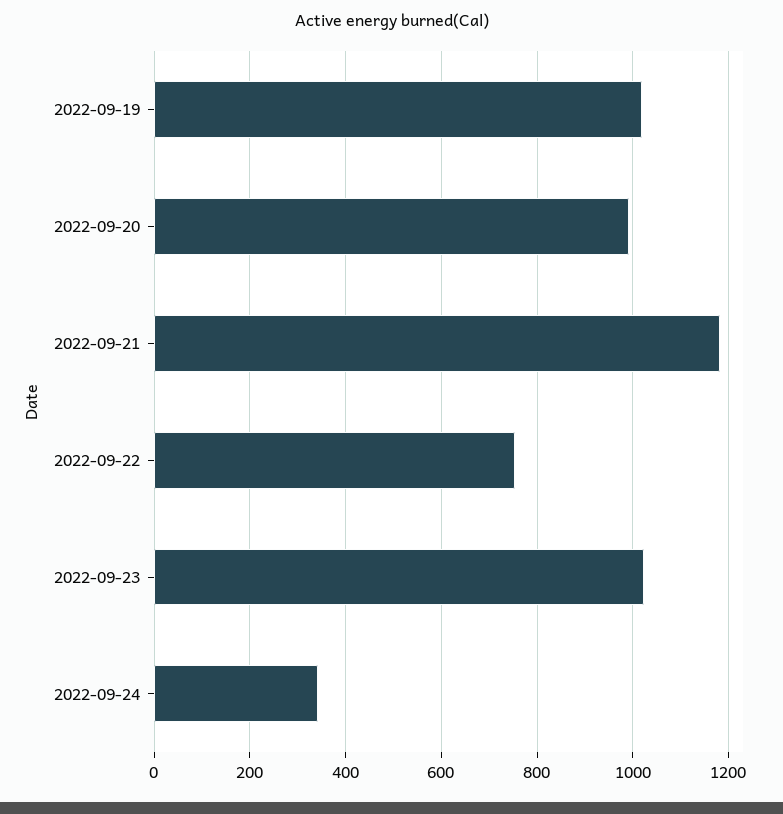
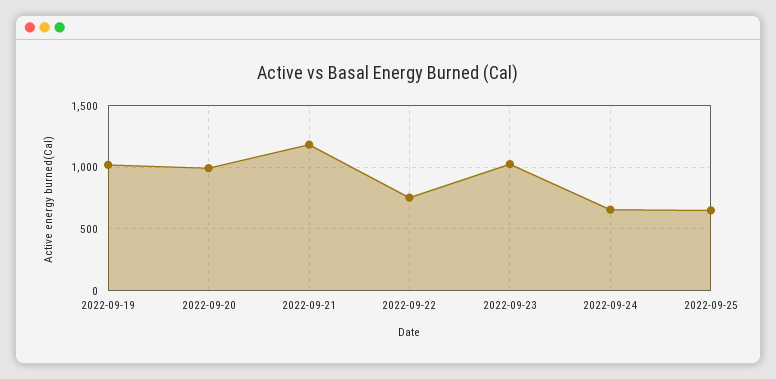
2022-09-24: 340 -> 650
2022-09-25: none -> 650

